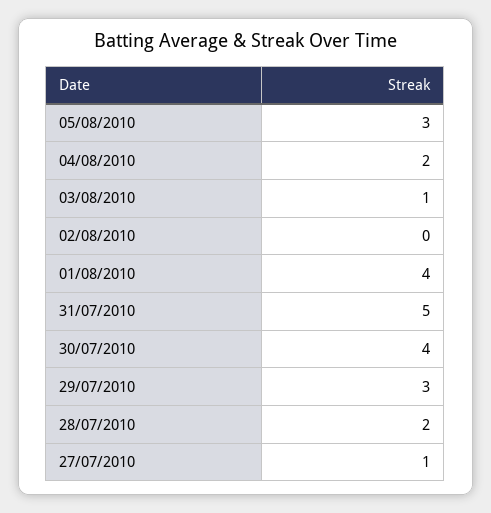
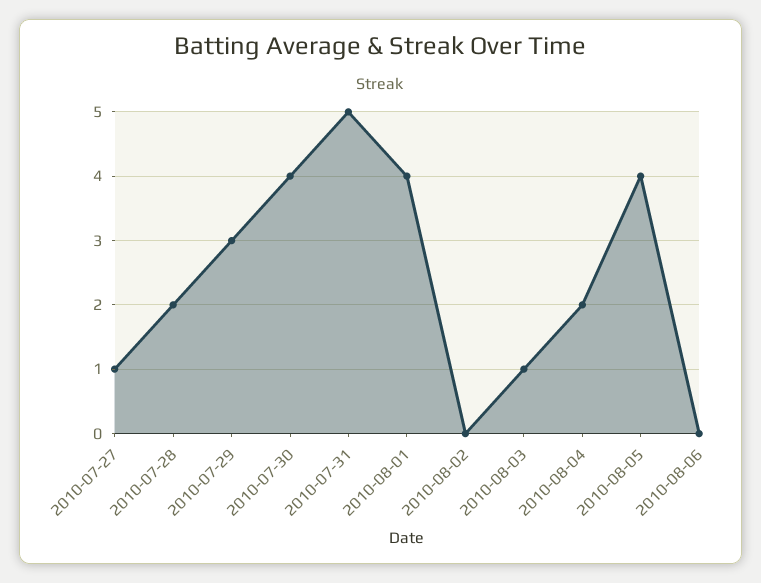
05/08/2010: 3 -> 4
2010-08-06: none -> 0

